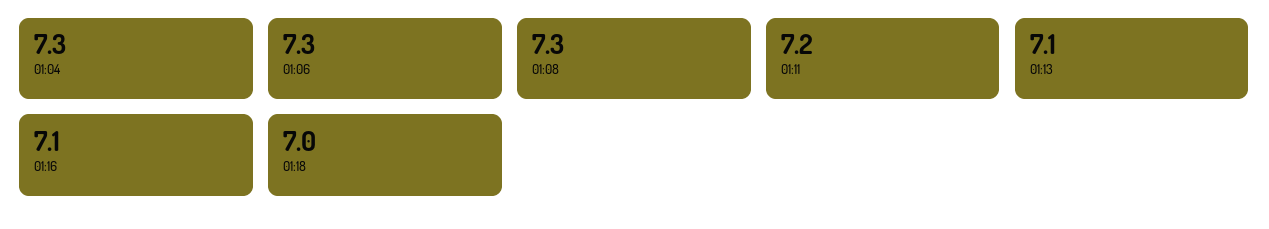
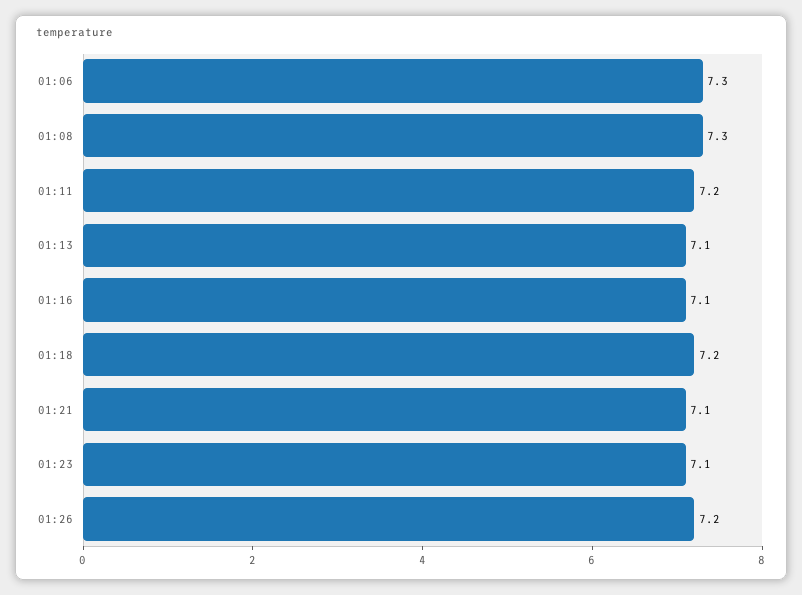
01:04: 7.3 -> none
01:18: 7 -> 7.2
01:21: none -> 7.1
01:23: none -> 7.1
01:26: none -> 7.2

